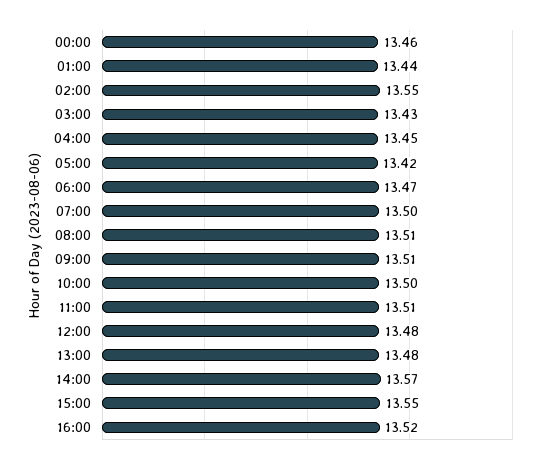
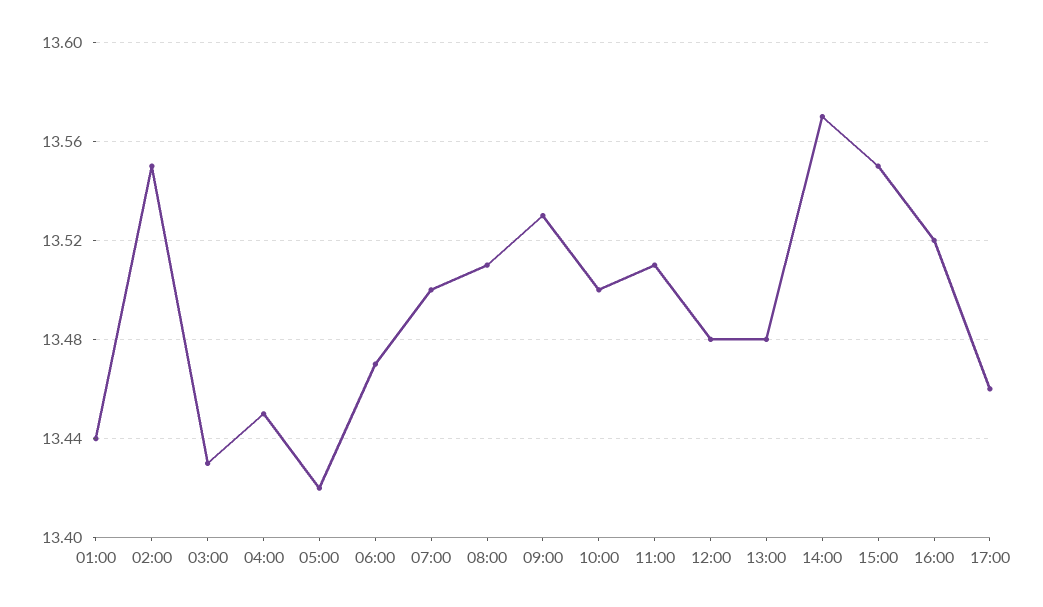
00:00: 13.46 -> none
09:00: 13.51 -> 13.53
17:00: none -> 13.46

